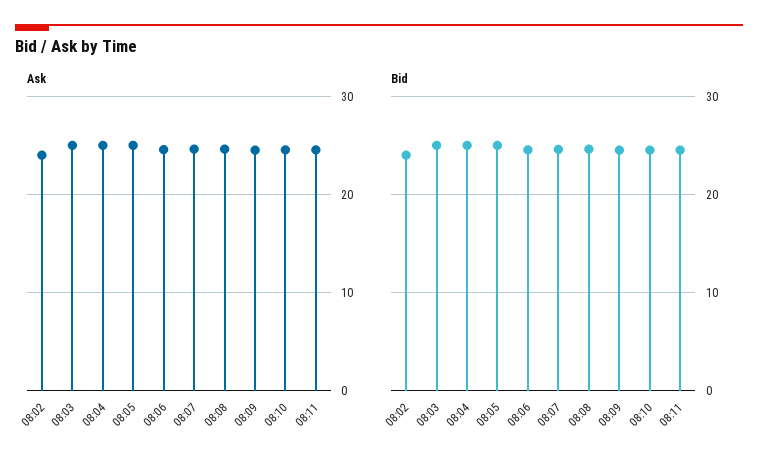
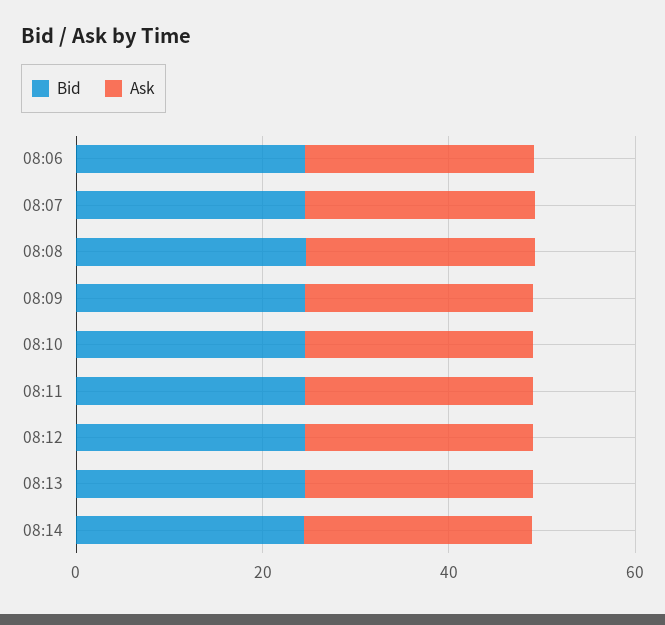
Ask, 08:02: 24 -> none
Ask, 08:03: 25 -> none
Ask, 08:04: 25 -> none
Ask, 08:05: 25 -> none
Bid, 08:02: 24 -> none
Bid, 08:03: 25 -> none
Bid, 08:04: 25 -> none
Bid, 08:05: 25 -> none
Bid, 08:12: none -> 25
Ask, 08:12: none -> 25
Bid, 08:13: none -> 25
Ask, 08:13: none -> 25
Bid, 08:14: none -> 25
Ask, 08:14: none -> 25

